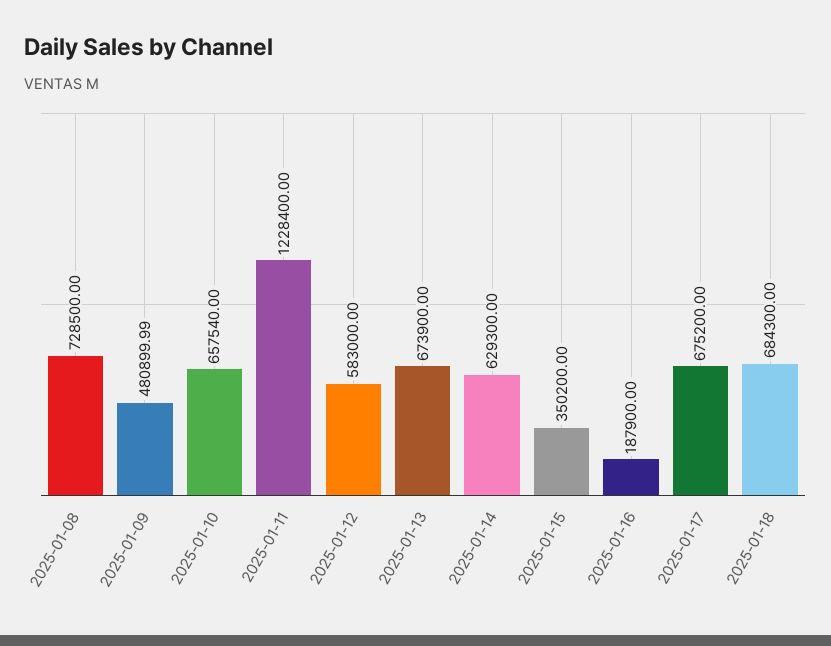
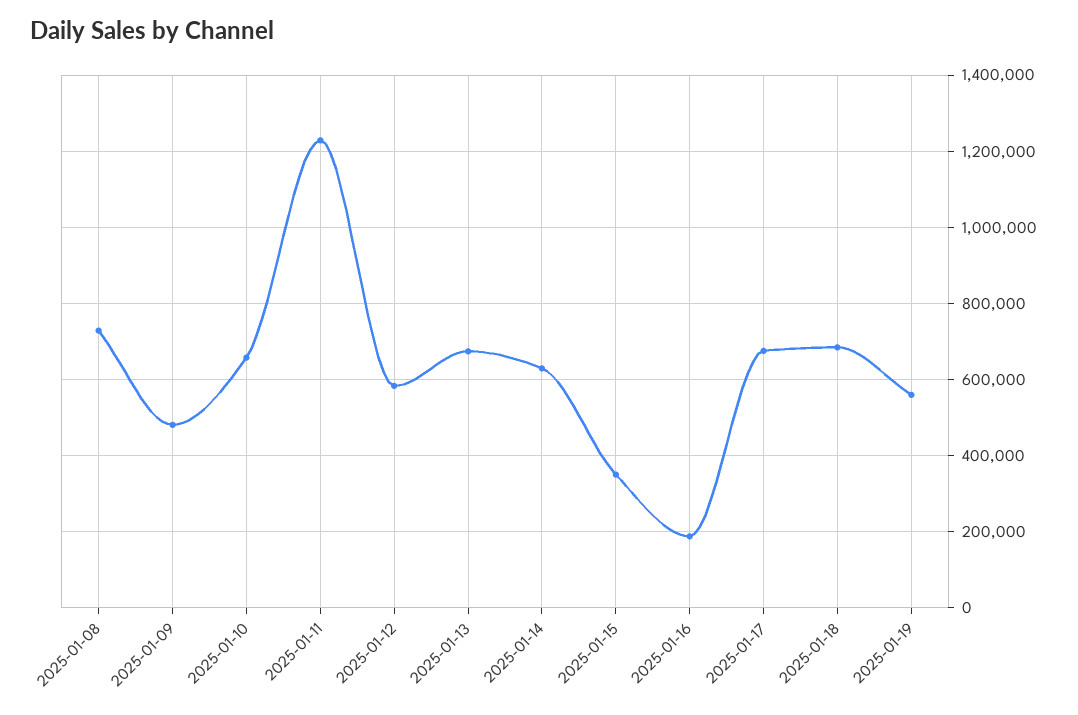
2025-01-19: none -> 560000

